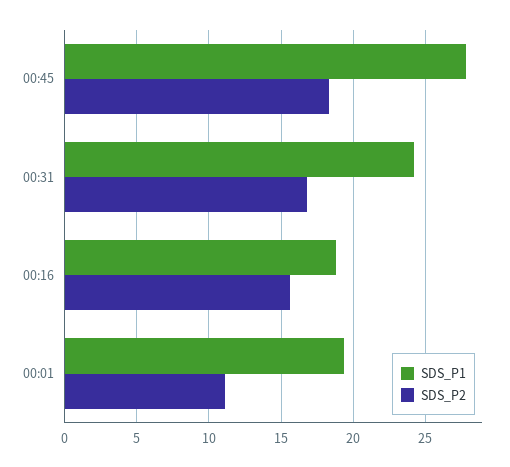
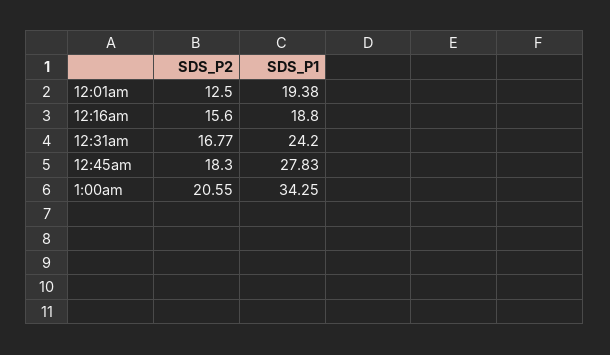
SDS_P2, 00:01: 11 -> 12.5
SDS_P2, 1:00am: none -> 20.55
SDS_P1, 1:00am: none -> 34.25

